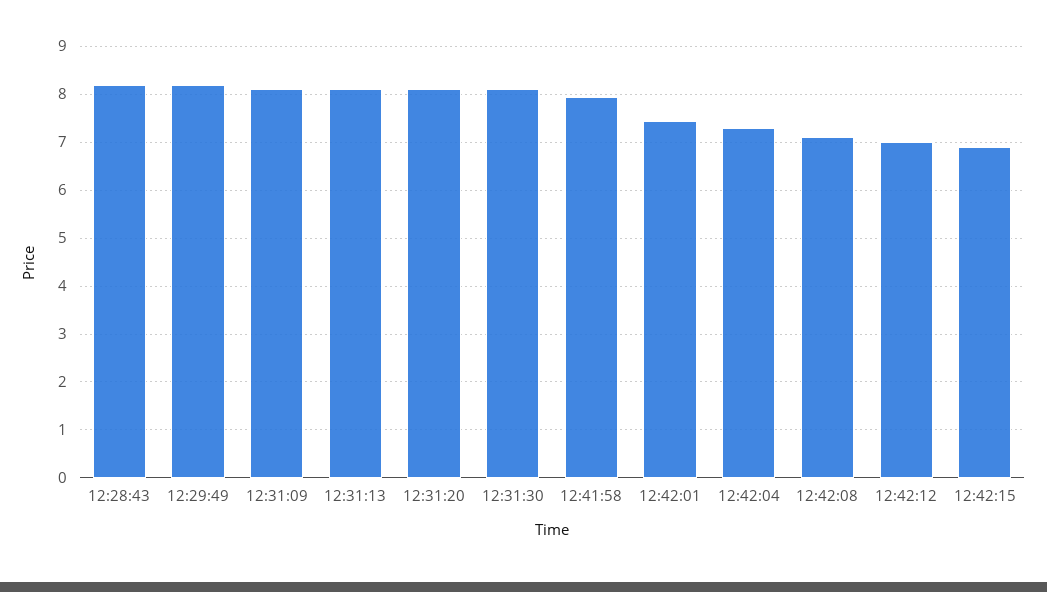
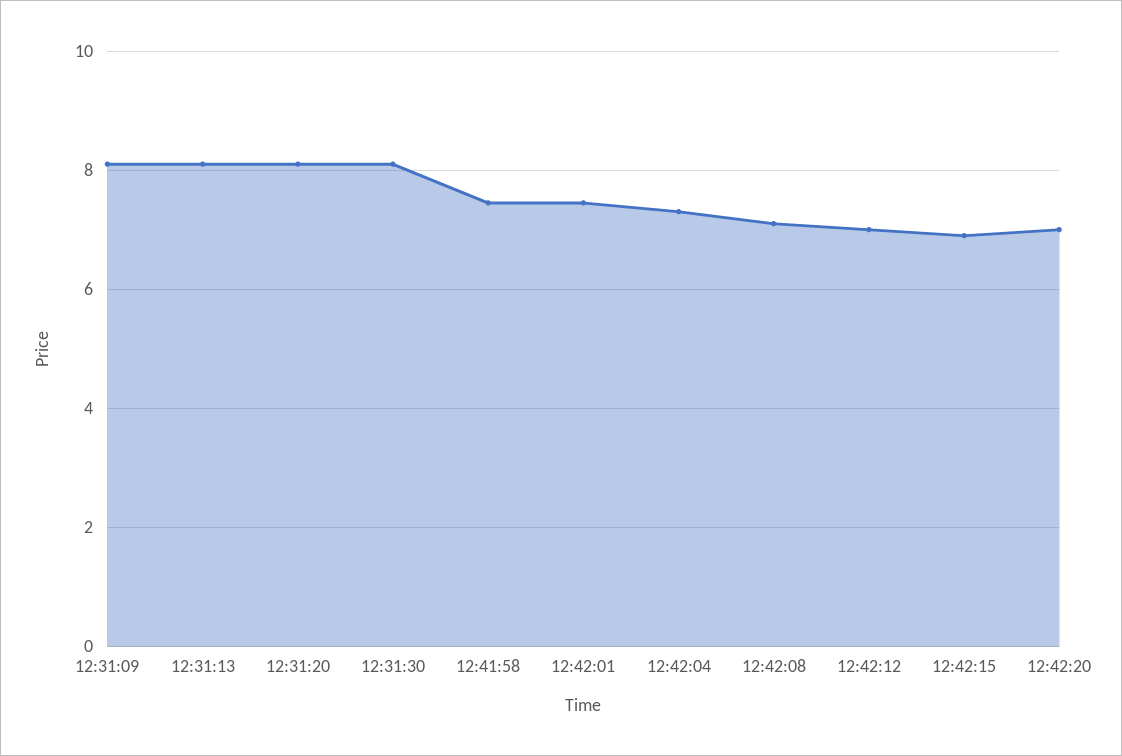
12:28:43: 8.2 -> none
12:29:49: 8.2 -> none
12:41:58: 8 -> 7.4
12:42:20: none -> 7

